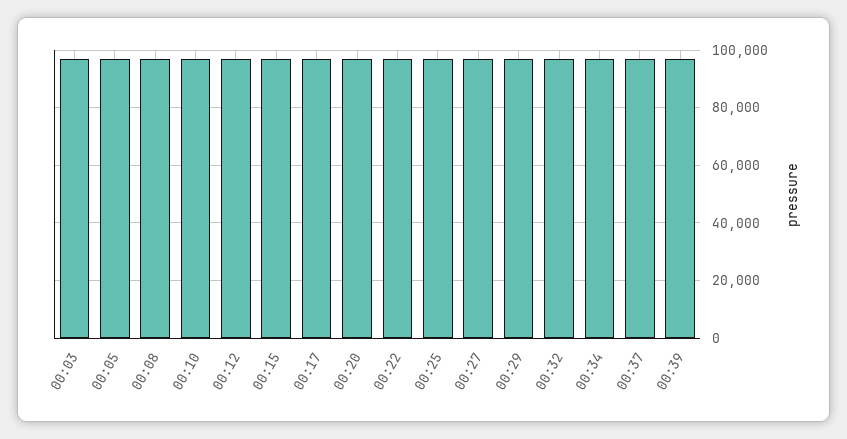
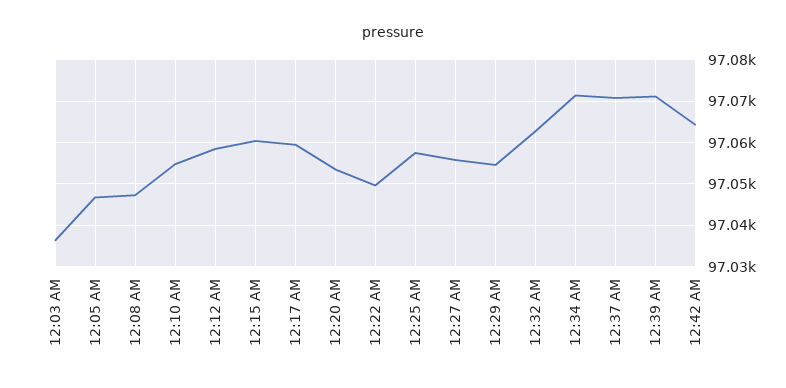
12:42 AM: none -> 97064

